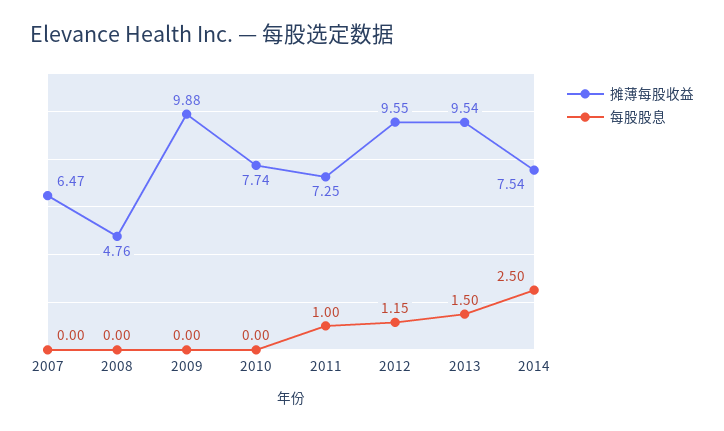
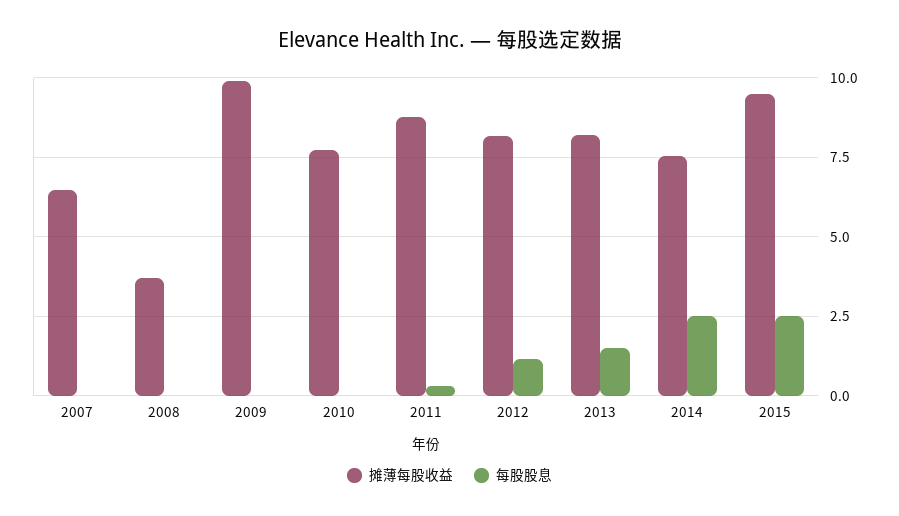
摊薄每股收益, 2008: 4.76 -> 3.75
摊薄每股收益, 2011: 7.25 -> 8.75
每股股息, 2011: 1 -> 0.25
摊薄每股收益, 2012: 9.55 -> 8.25
摊薄每股收益, 2013: 9.54 -> 8.25
摊薄每股收益, 2015: none -> 9.5
每股股息, 2015: none -> 2.5

